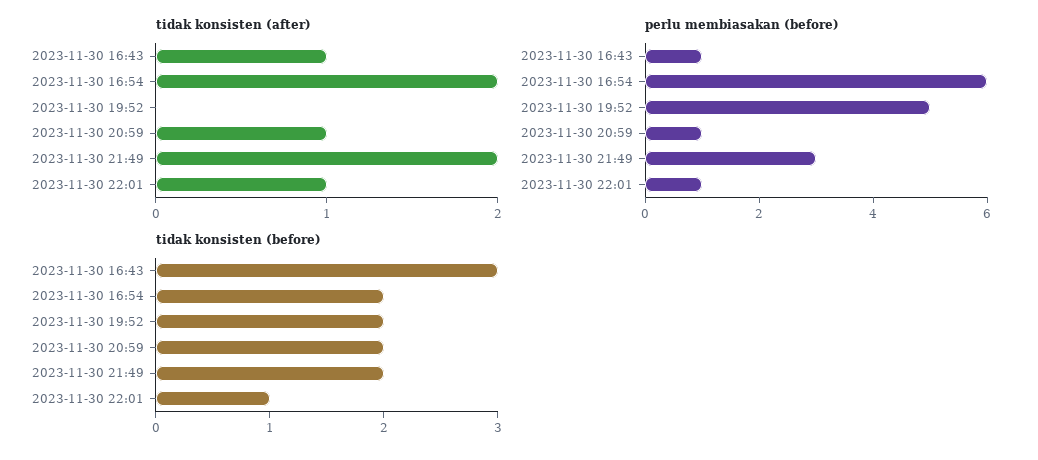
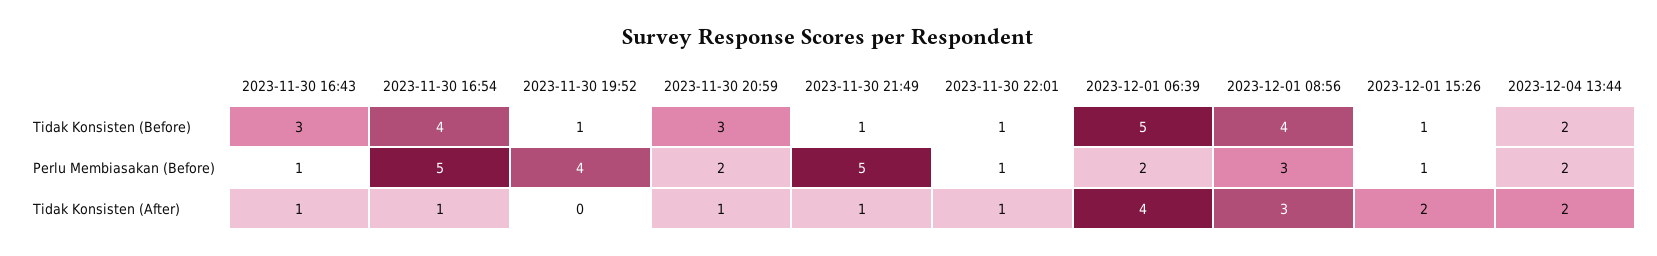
tidak konsisten (after), 2023-11-30 16:54: 2 -> 1
tidak konsisten (after), 2023-11-30 21:49: 2 -> 1
perlu membiasakan (before), 2023-11-30 16:54: 6 -> 5
perlu membiasakan (before), 2023-11-30 19:52: 5 -> 4
perlu membiasakan (before), 2023-11-30 20:59: 1 -> 2
perlu membiasakan (before), 2023-11-30 21:49: 3 -> 5
tidak konsisten (before), 2023-11-30 16:54: 2 -> 4
tidak konsisten (before), 2023-11-30 19:52: 2 -> 1
tidak konsisten (before), 2023-11-30 20:59: 2 -> 3
tidak konsisten (before), 2023-11-30 21:49: 2 -> 1
tidak konsisten (before), 2023-12-01 06:39: none -> 5
tidak konsisten (before), 2023-12-01 08:56: none -> 4
tidak konsisten (before), 2023-12-01 15:26: none -> 1
tidak konsisten (before), 2023-12-04 13:44: none -> 2
perlu membiasakan (before), 2023-12-01 06:39: none -> 2
perlu membiasakan (before), 2023-12-01 08:56: none -> 3
perlu membiasakan (before), 2023-12-01 15:26: none -> 1
perlu membiasakan (before), 2023-12-04 13:44: none -> 2
tidak konsisten (after), 2023-12-01 06:39: none -> 4
tidak konsisten (after), 2023-12-01 08:56: none -> 3
tidak konsisten (after), 2023-12-01 15:26: none -> 2
tidak konsisten (after), 2023-12-04 13:44: none -> 2

